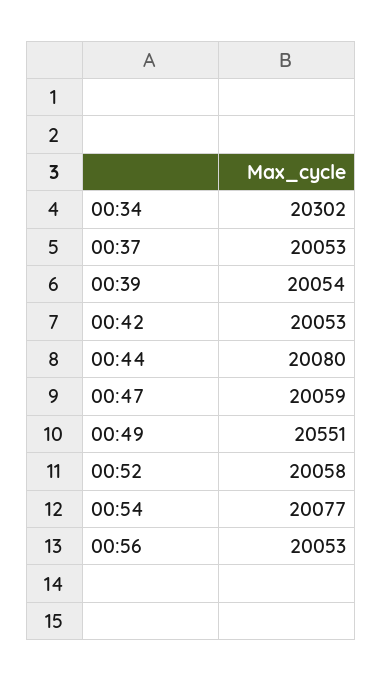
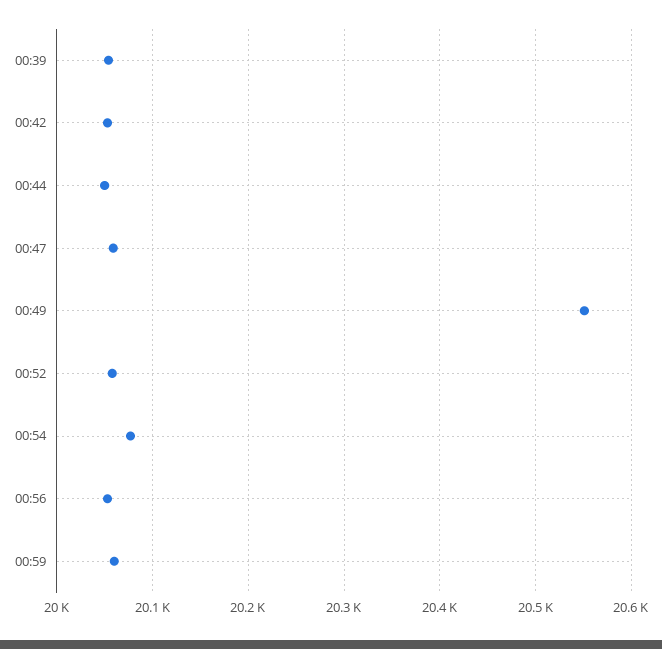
00:34: 20302 -> none
00:37: 20053 -> none
00:44: 20080 -> 20050
00:59: none -> 20060

